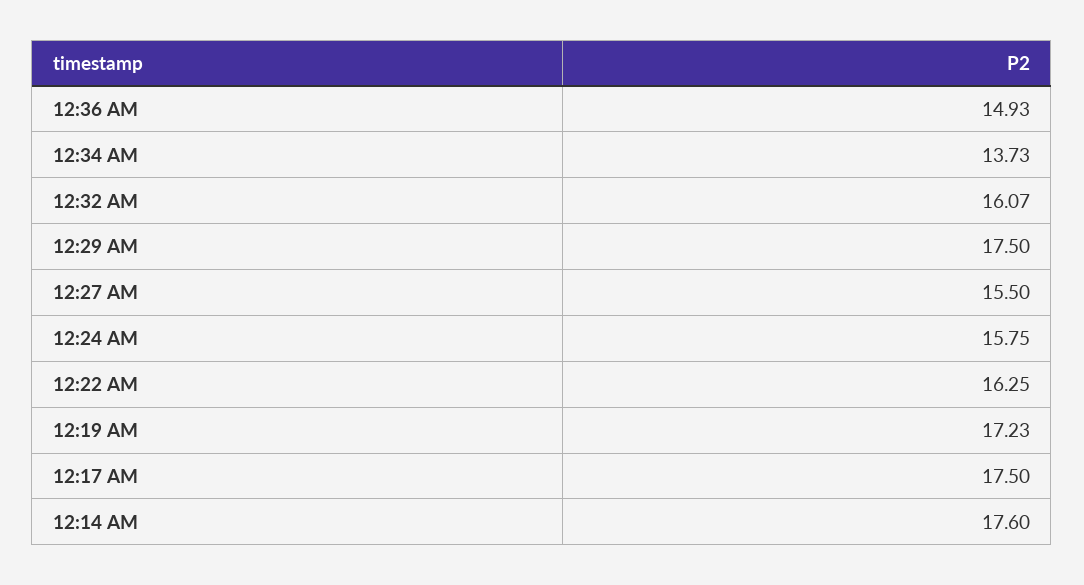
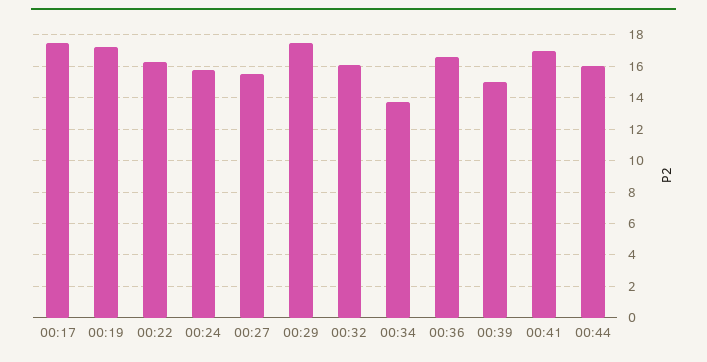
12:36 AM: 14.93 -> 16.5
12:14 AM: 17.6 -> none
00:39: none -> 15
00:41: none -> 17
00:44: none -> 16

